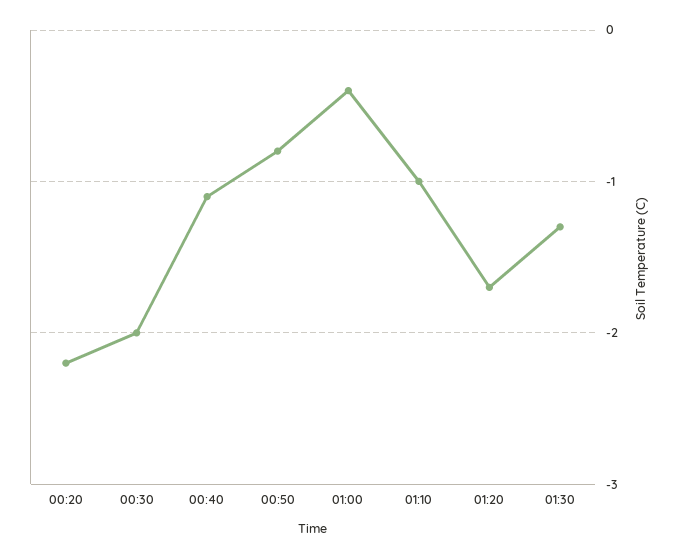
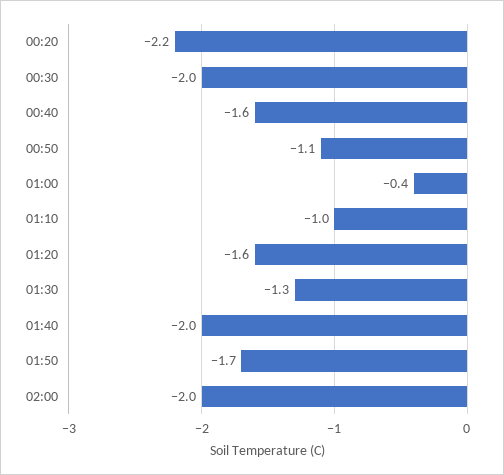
00:40: -1.1 -> -1.6
00:50: -0.8 -> -1.1
01:20: -1.7 -> -1.6
01:40: none -> -2
01:50: none -> -1.7
02:00: none -> -2

